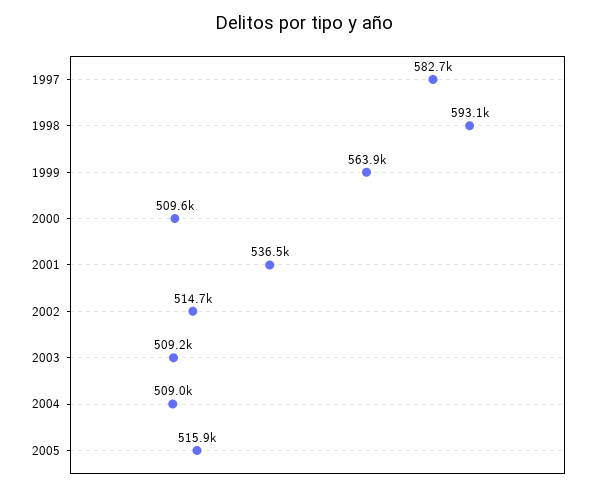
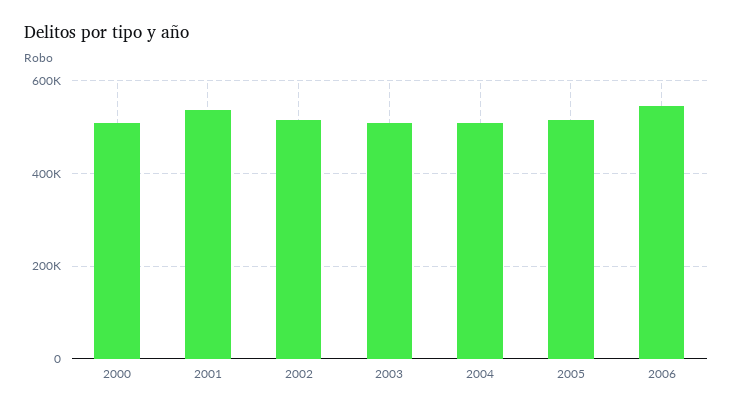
1997: 582700 -> none
1998: 593100 -> none
1999: 563900 -> none
2006: none -> 540000

